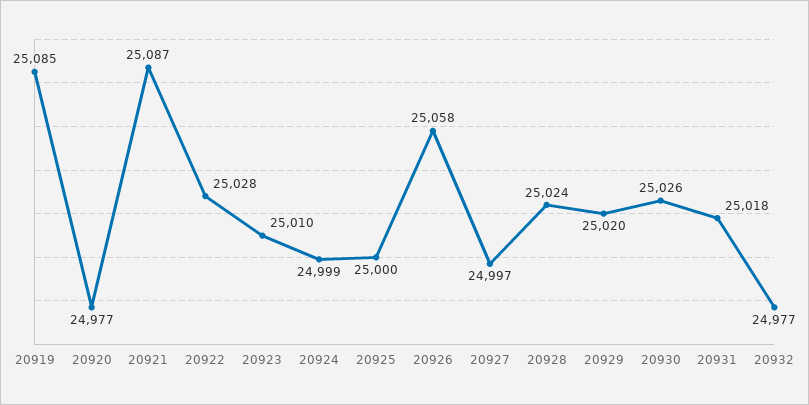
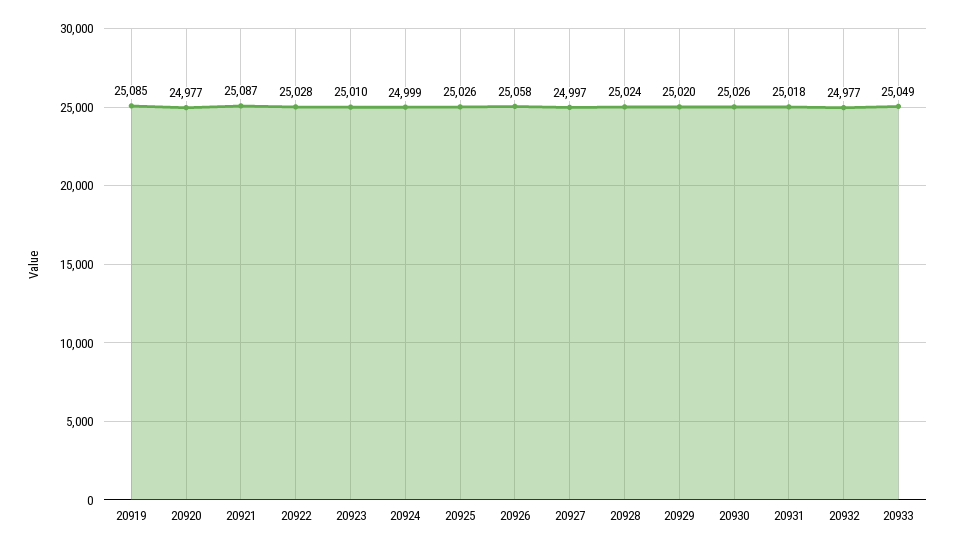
20925: 25000 -> 25026
20933: none -> 25049

